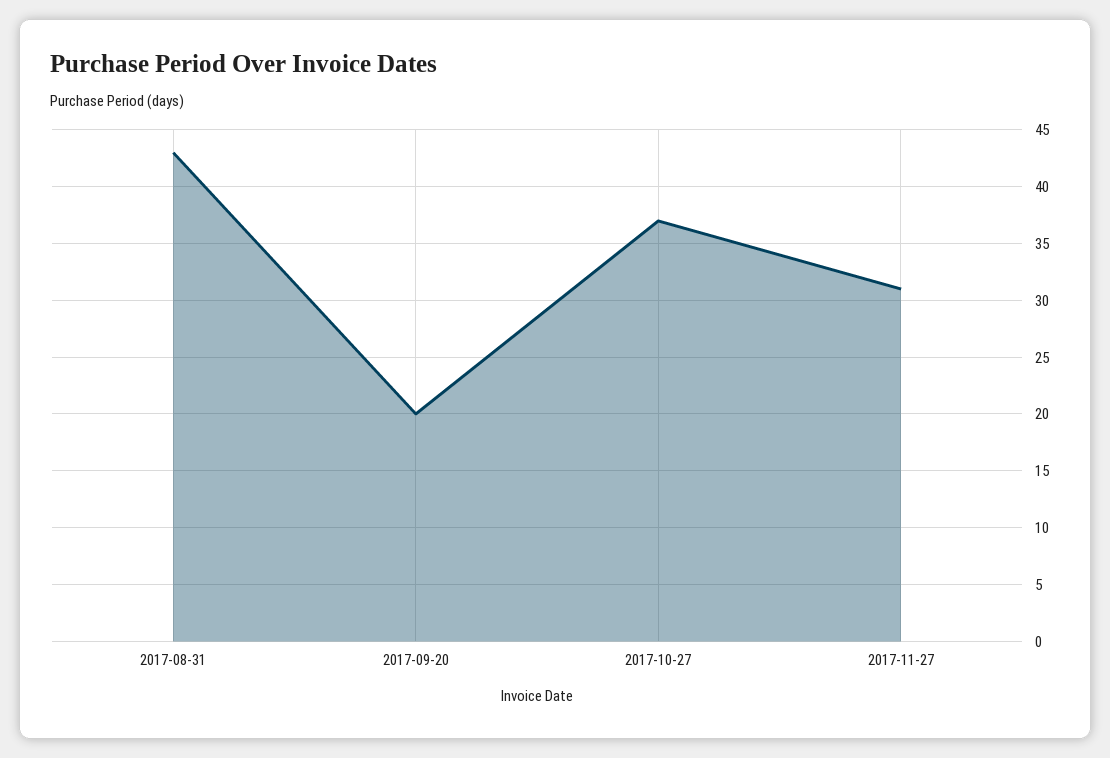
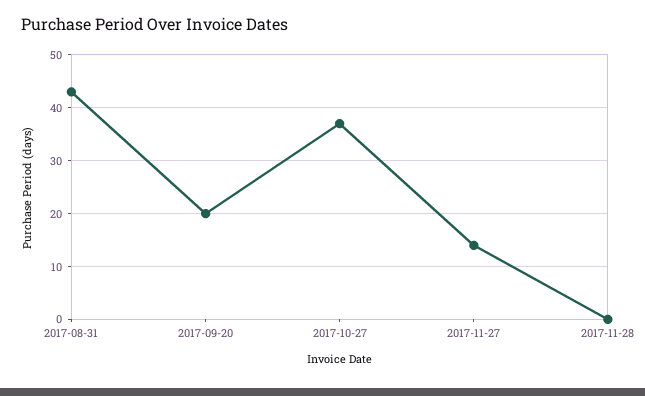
2017-11-27: 31 -> 15
2017-11-28: none -> 0

